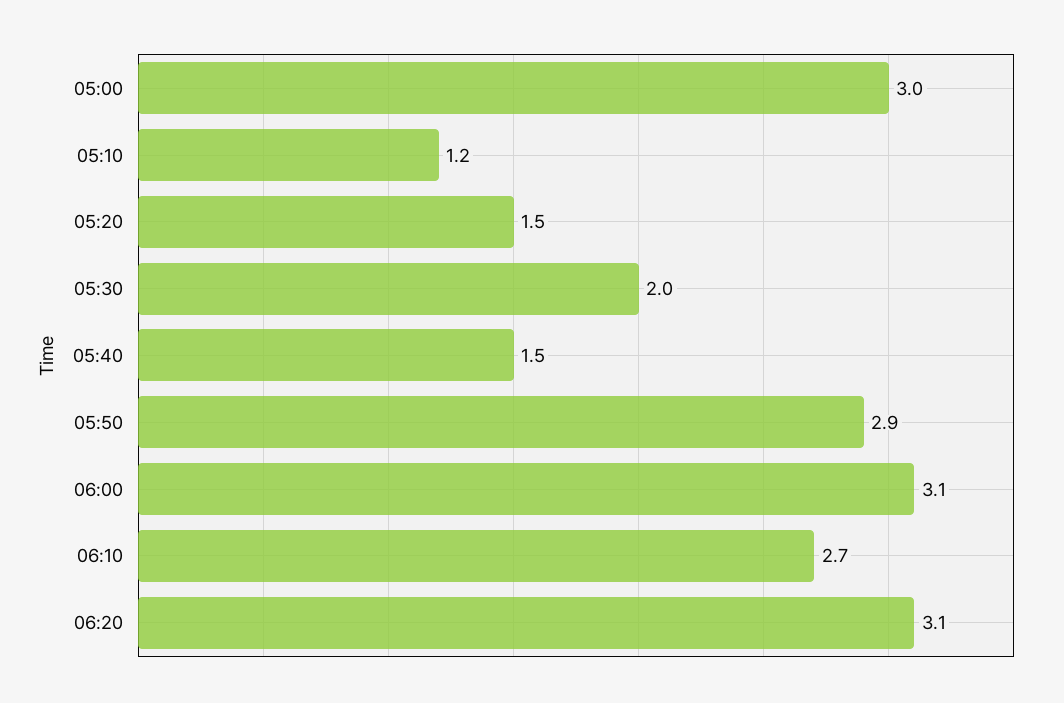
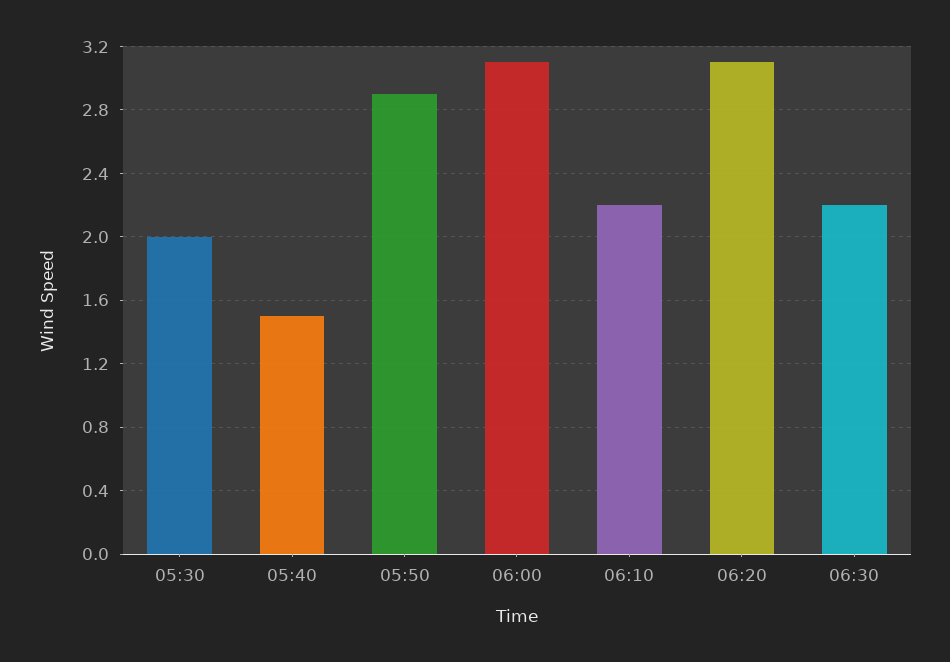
05:00: 3 -> none
05:10: 1.2 -> none
05:20: 1.5 -> none
06:10: 2.7 -> 2.2
06:30: none -> 2.2

